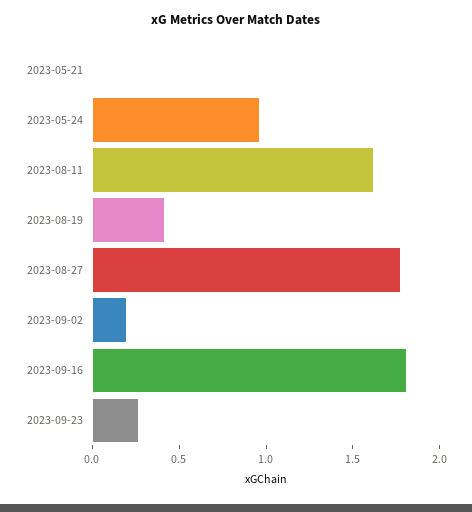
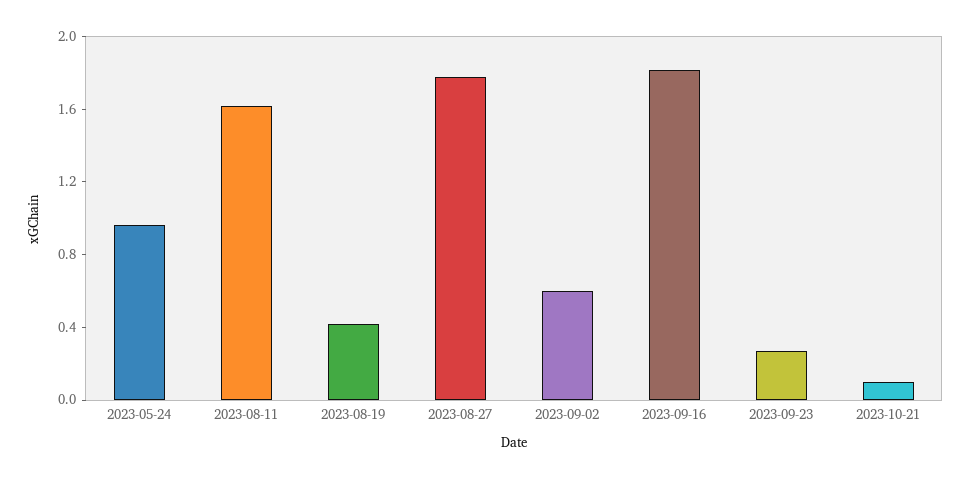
2023-05-21: 0 -> none
2023-09-02: 0.2 -> 0.6
2023-10-21: none -> 0.1

